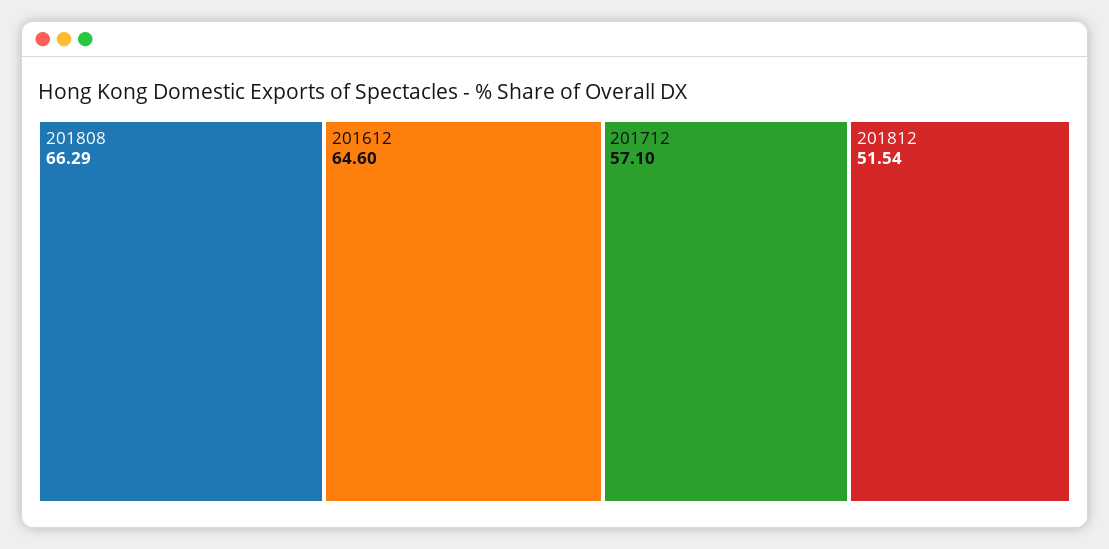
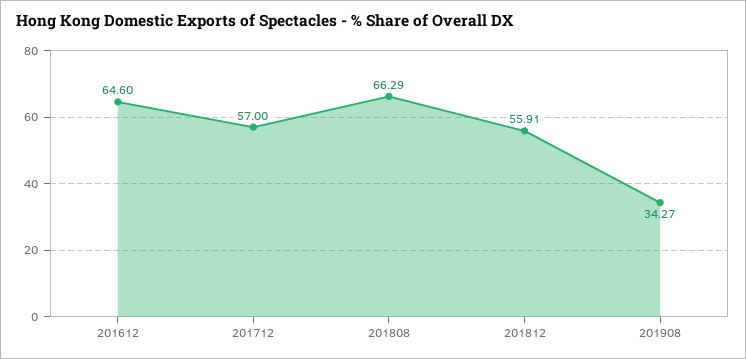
201712: 57.1 -> 57
201812: 51.54 -> 55.91
201908: none -> 34.27

